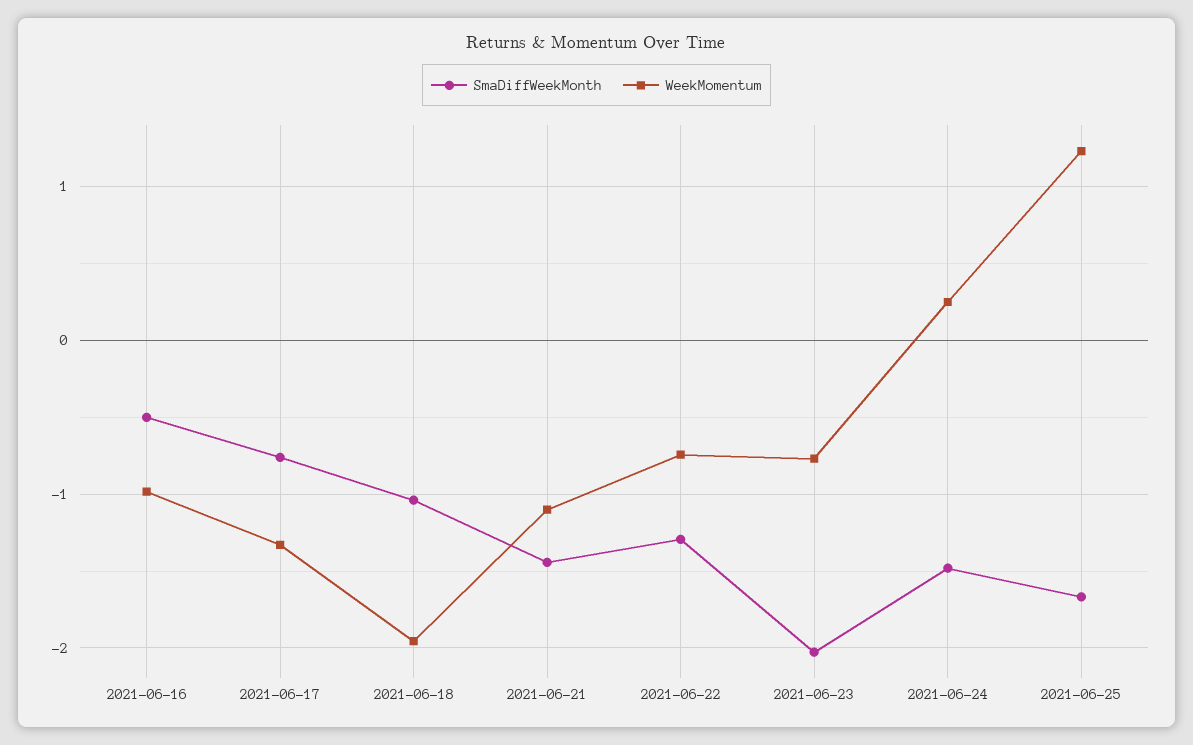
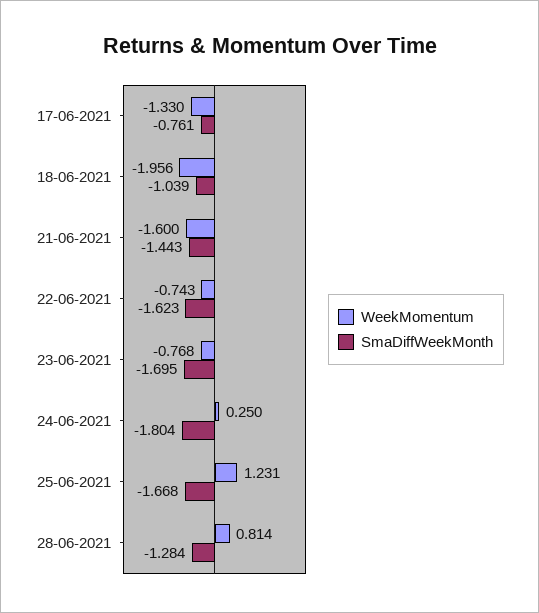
SmaDiffWeekMonth, 2021-06-16: -0.5 -> none
WeekMomentum, 2021-06-16: -1 -> none
WeekMomentum, 2021-06-21: -1.1 -> -1.6
SmaDiffWeekMonth, 2021-06-22: -1.3 -> -1.623
SmaDiffWeekMonth, 2021-06-23: -2 -> -1.695
SmaDiffWeekMonth, 2021-06-24: -1.5 -> -1.804
WeekMomentum, 28-06-2021: none -> 0.814
SmaDiffWeekMonth, 28-06-2021: none -> -1.284

